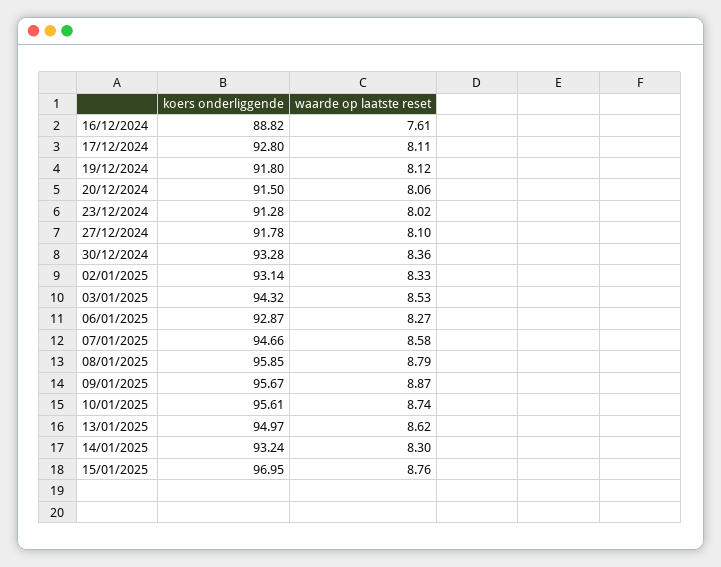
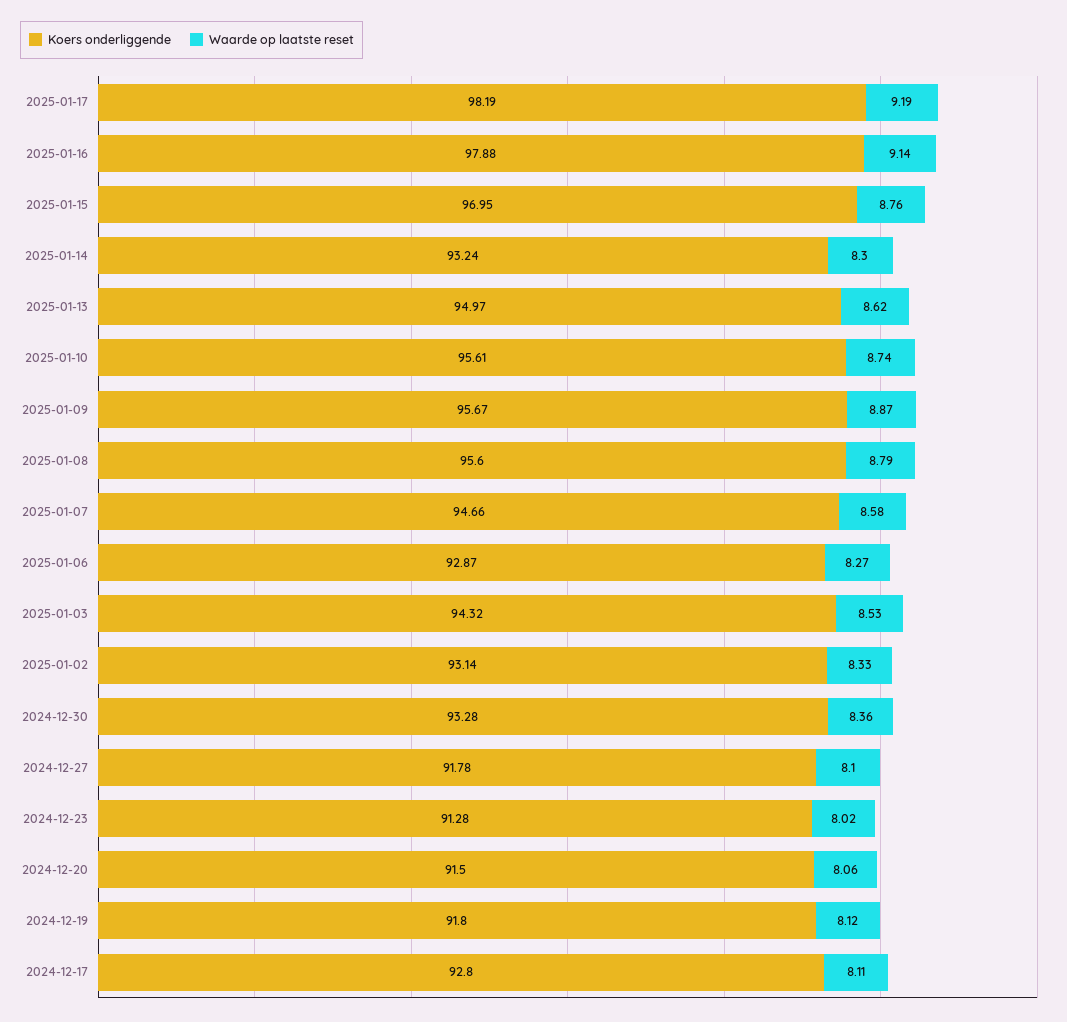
koers onderliggende, 16/12/2024: 88.82 -> none
waarde op laatste reset, 16/12/2024: 7.61 -> none
koers onderliggende, 08/01/2025: 95.85 -> 95.6
koers onderliggende, 2025-01-17: none -> 98.19
waarde op laatste reset, 2025-01-17: none -> 9.19
koers onderliggende, 2025-01-16: none -> 97.88
waarde op laatste reset, 2025-01-16: none -> 9.14

